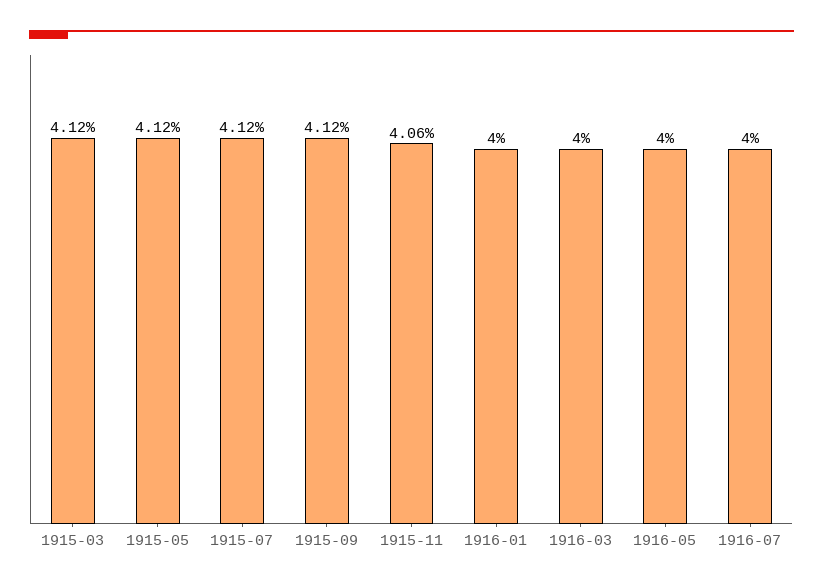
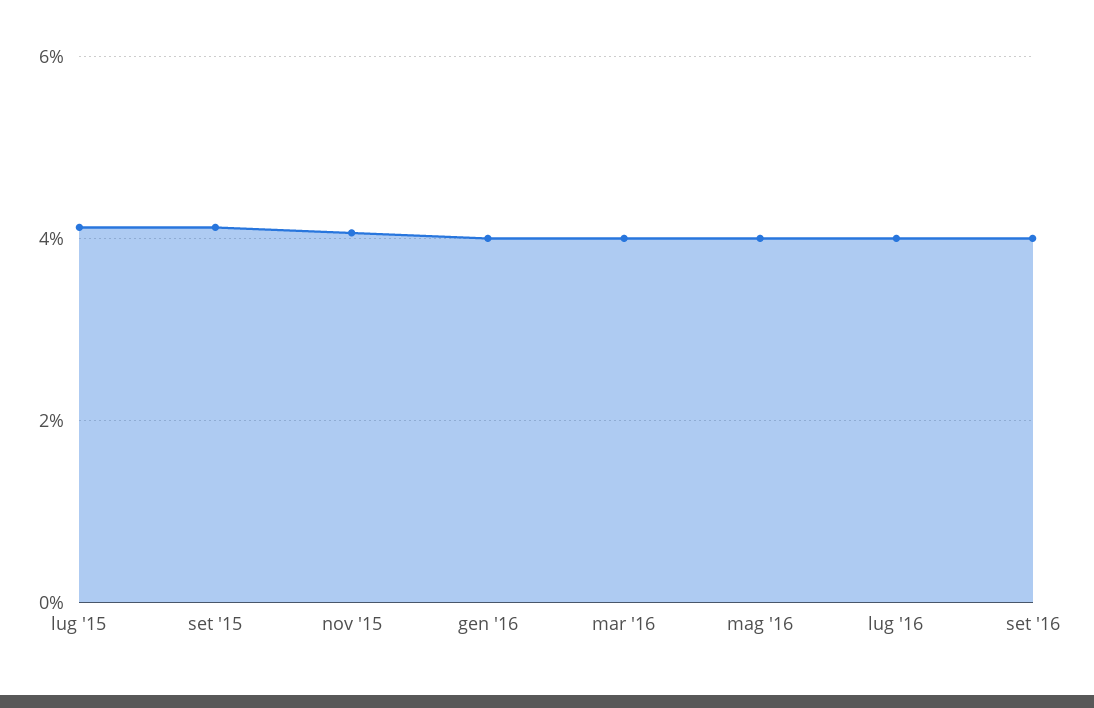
1915-03: 4.12 -> none
1915-05: 4.12 -> none
set '16: none -> 4

